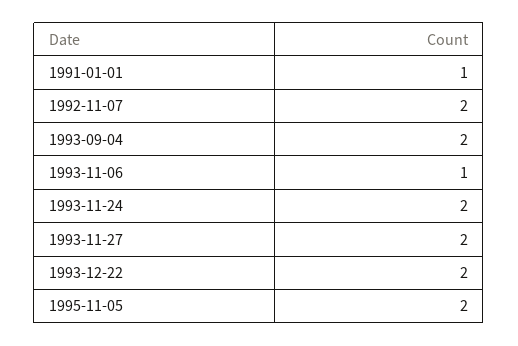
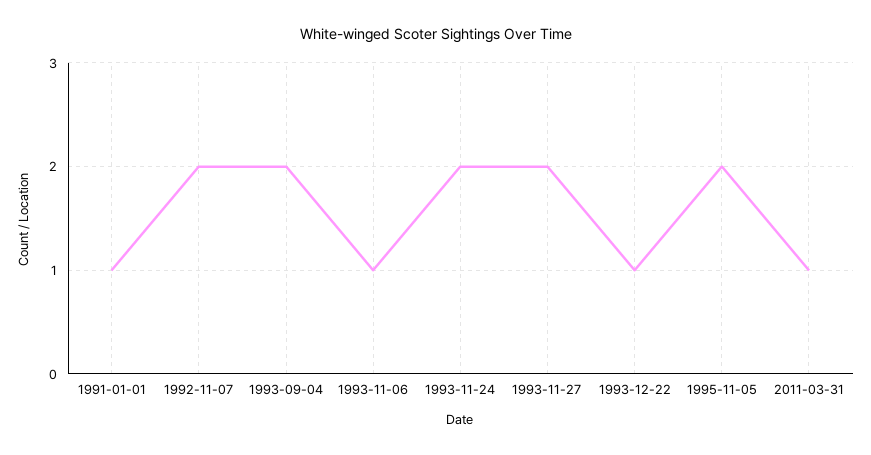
1993-12-22: 2 -> 1
2011-03-31: none -> 1

